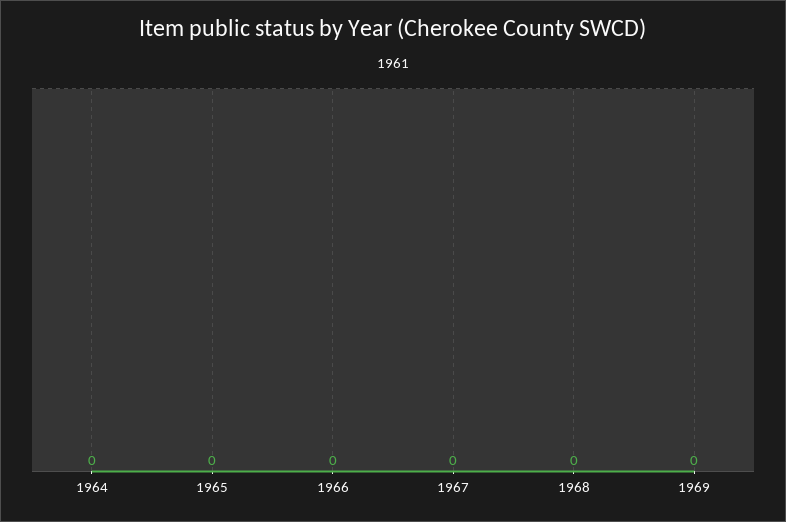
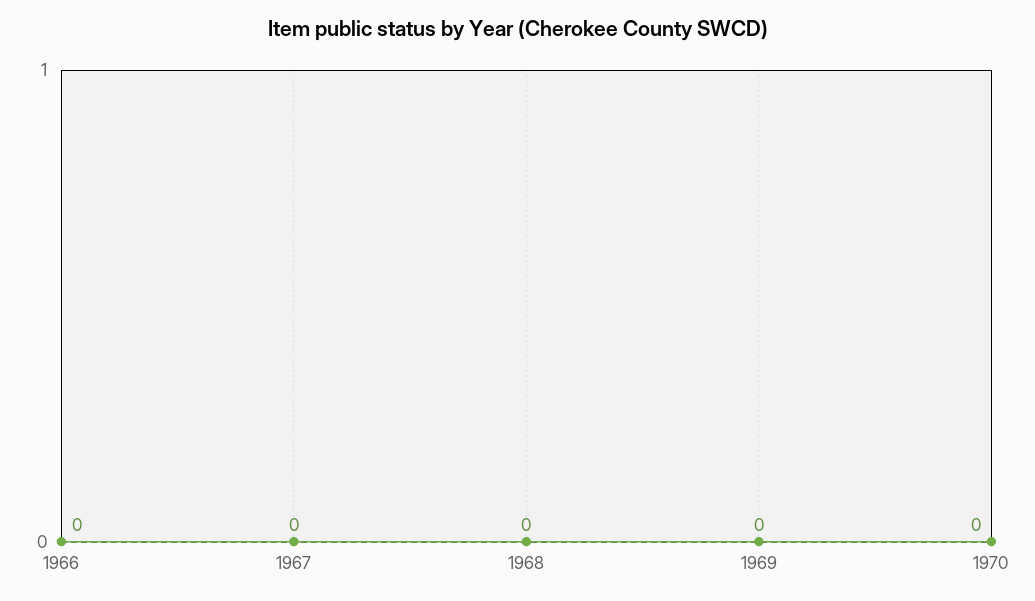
1964: 0 -> none
1965: 0 -> none
1970: none -> 0

